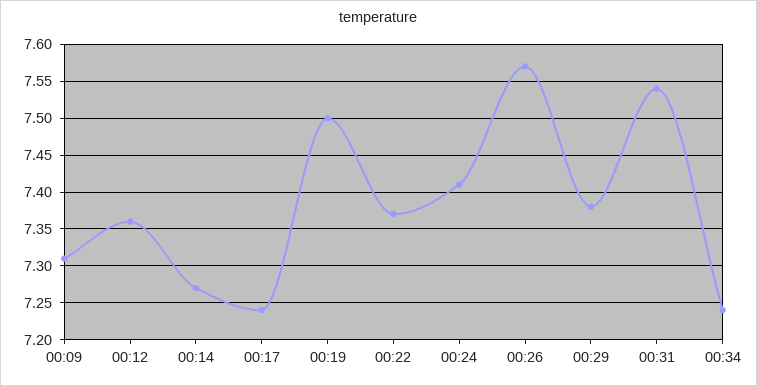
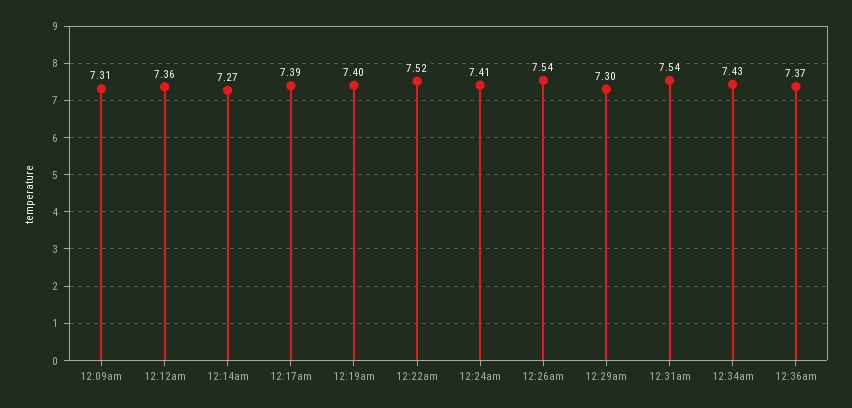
00:17: 7.24 -> 7.39
00:19: 7.5 -> 7.4
00:22: 7.37 -> 7.52
00:26: 7.57 -> 7.54
00:29: 7.38 -> 7.3
00:34: 7.24 -> 7.43
12:36am: none -> 7.37

